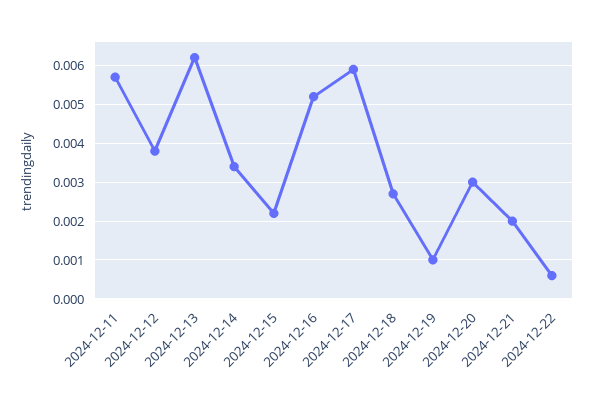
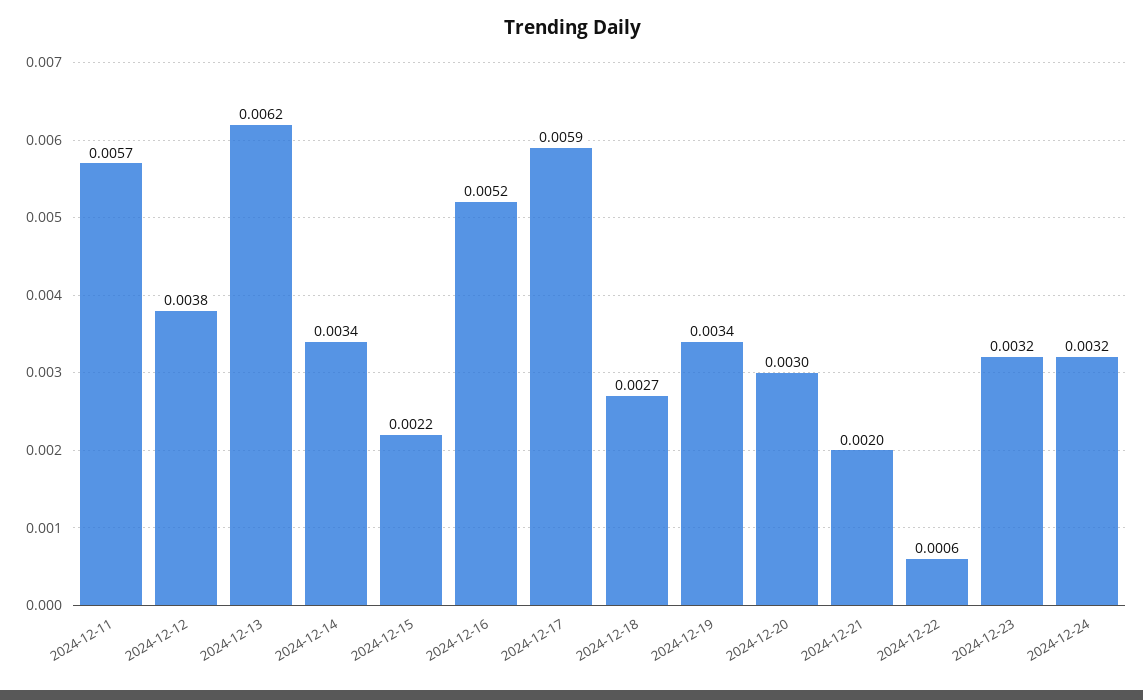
2024-12-19: 0.001 -> 0.0034
2024-12-23: none -> 0.0032
2024-12-24: none -> 0.0032

